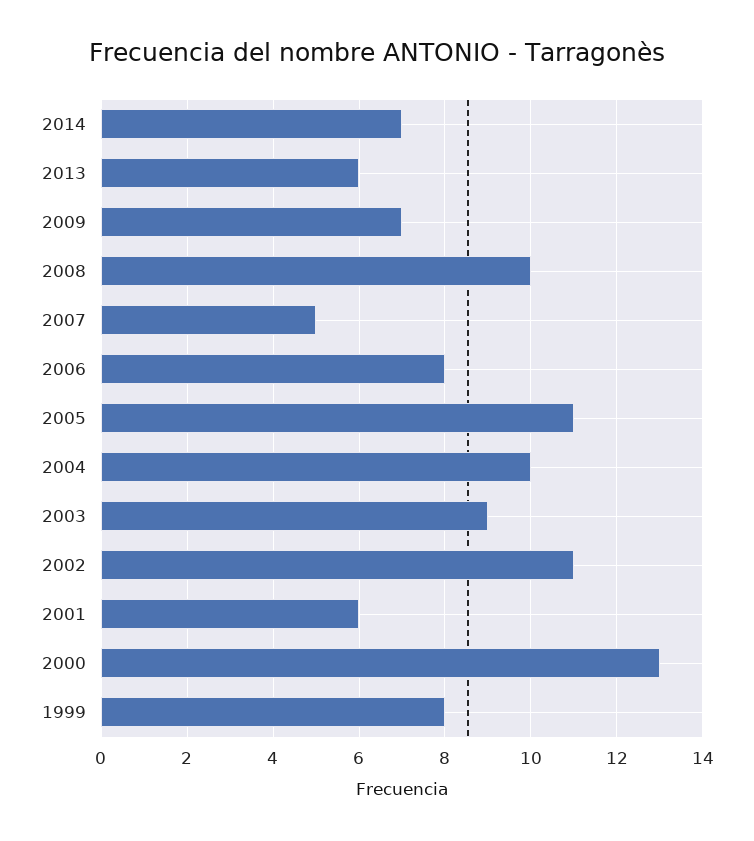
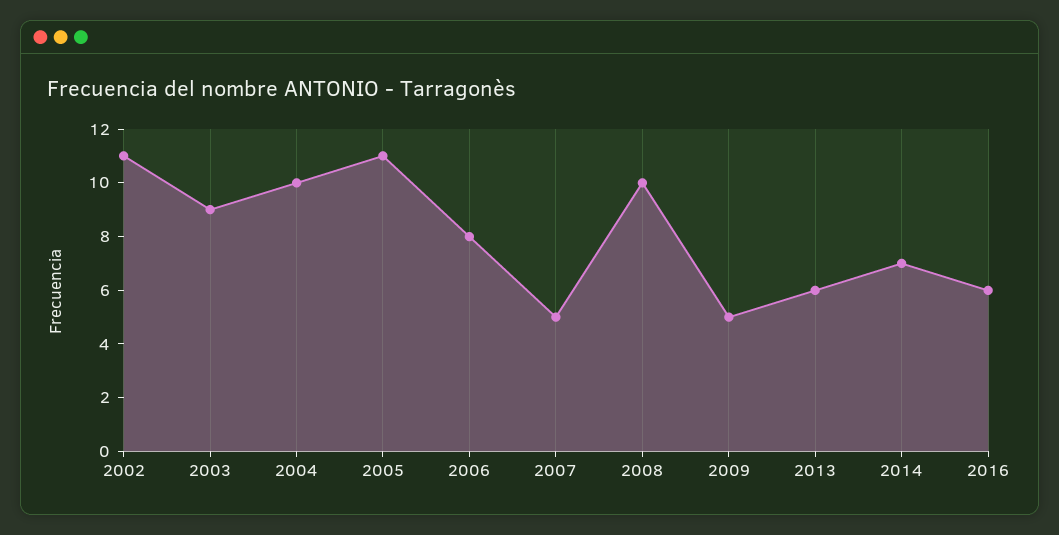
2009: 7 -> 5
2001: 6 -> none
2000: 13 -> none
1999: 8 -> none
2016: none -> 6

